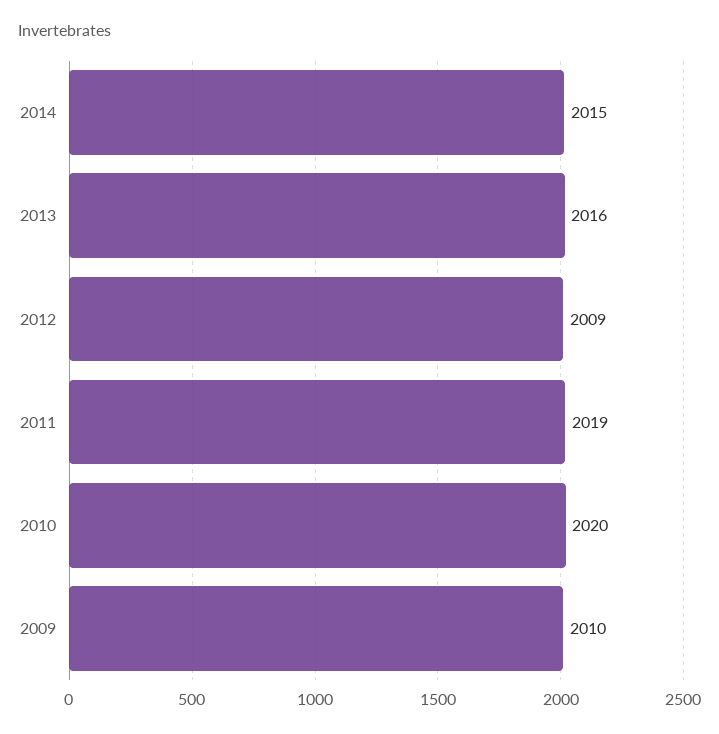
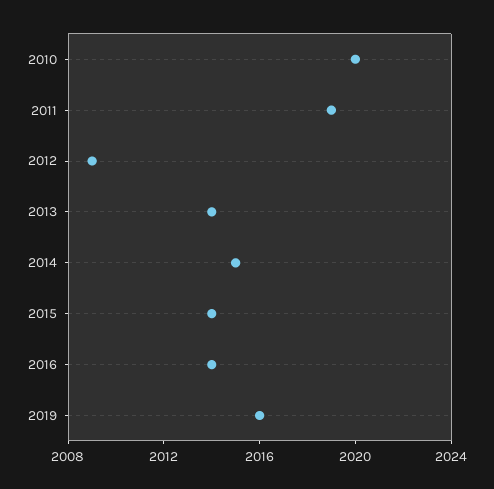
2013: 2016 -> 2014
2009: 2010 -> none
2015: none -> 2014
2016: none -> 2014
2019: none -> 2016

